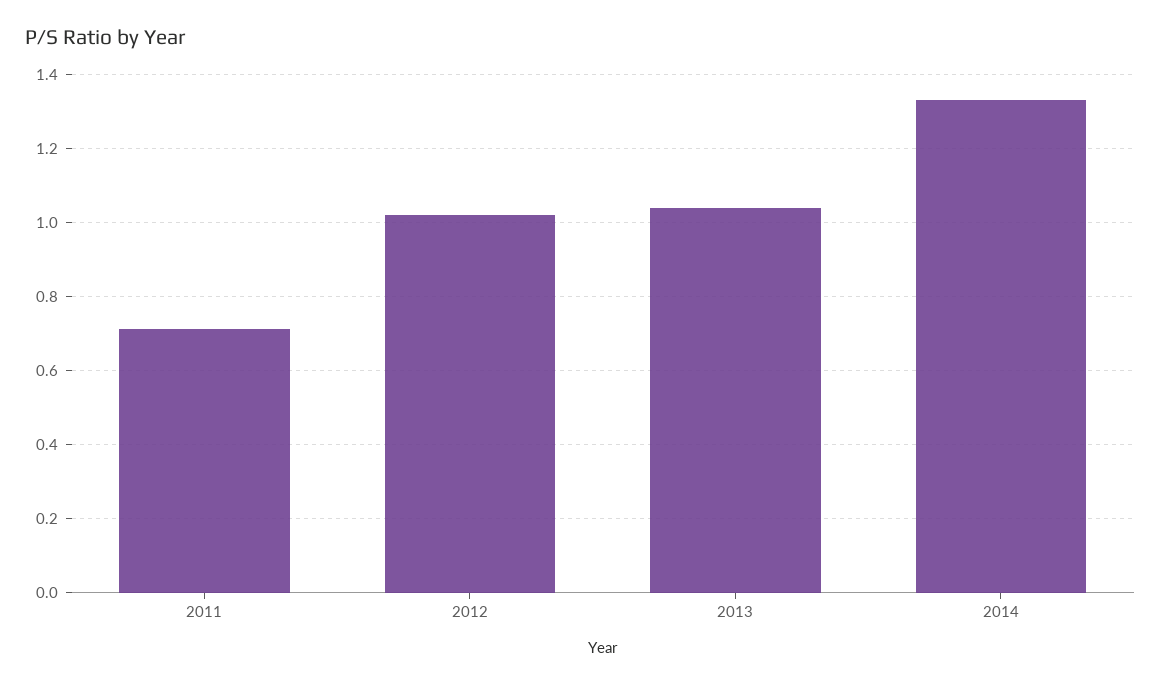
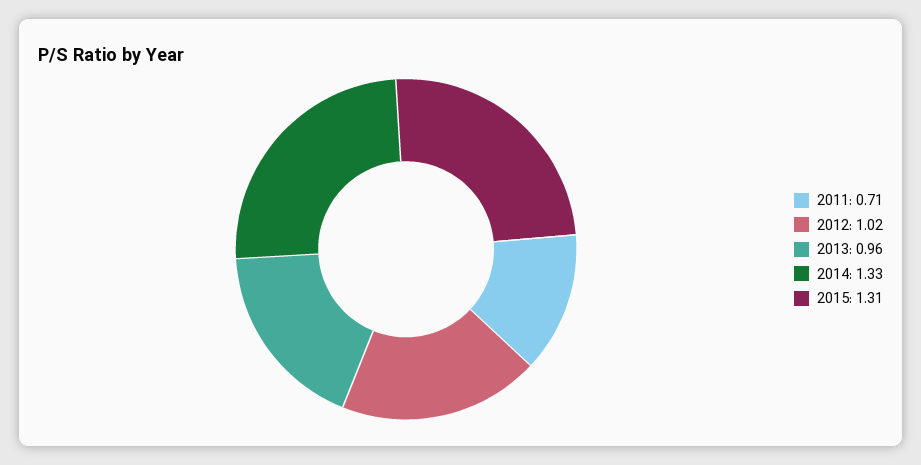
2013: 1.04 -> 0.96
2015: none -> 1.31

